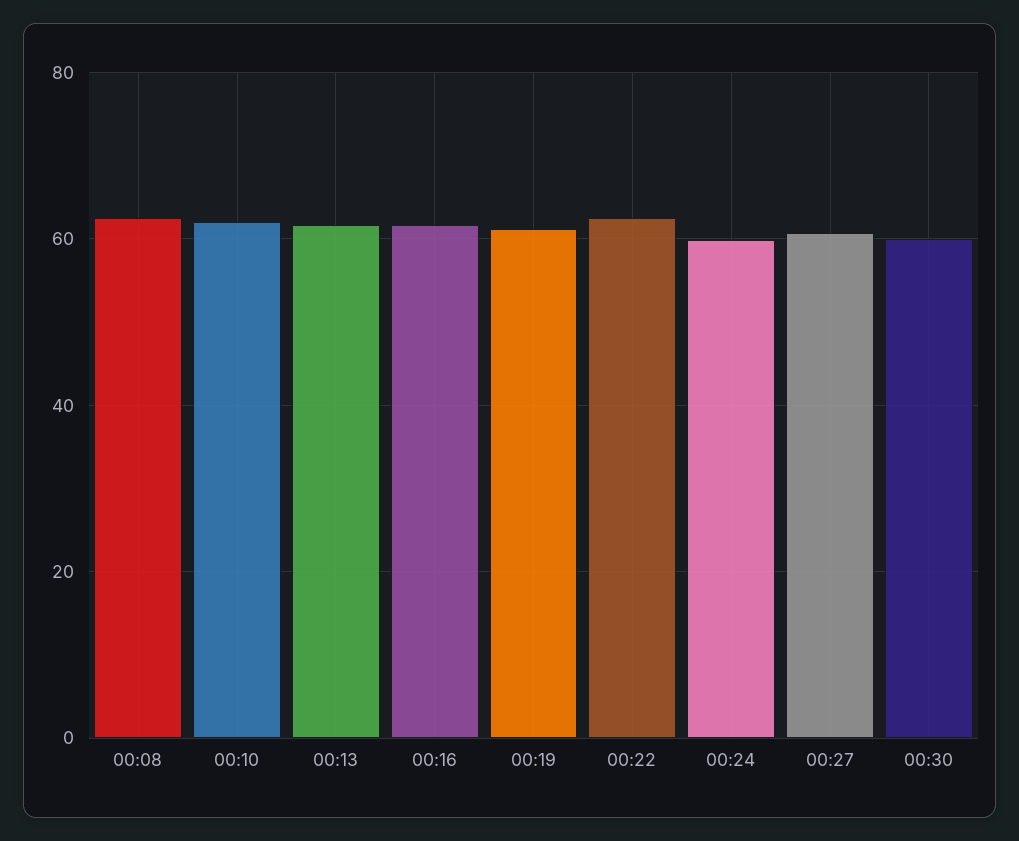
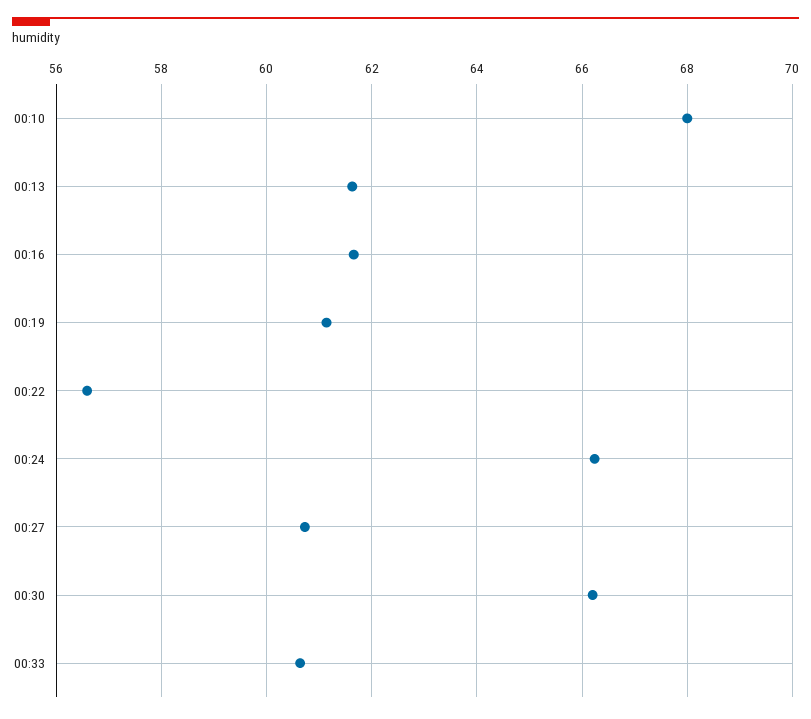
00:08: 62 -> none
00:10: 62 -> 68
00:22: 62 -> 56.6
00:24: 60 -> 66.2
00:30: 60 -> 66.2
00:33: none -> 60.6

